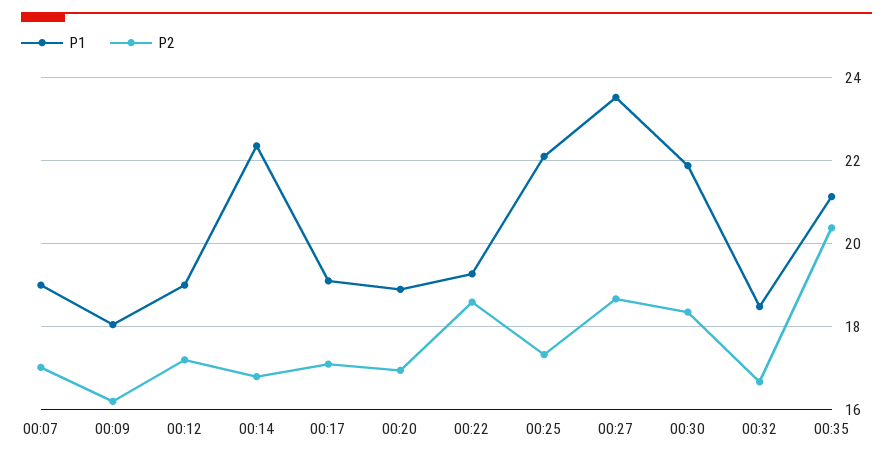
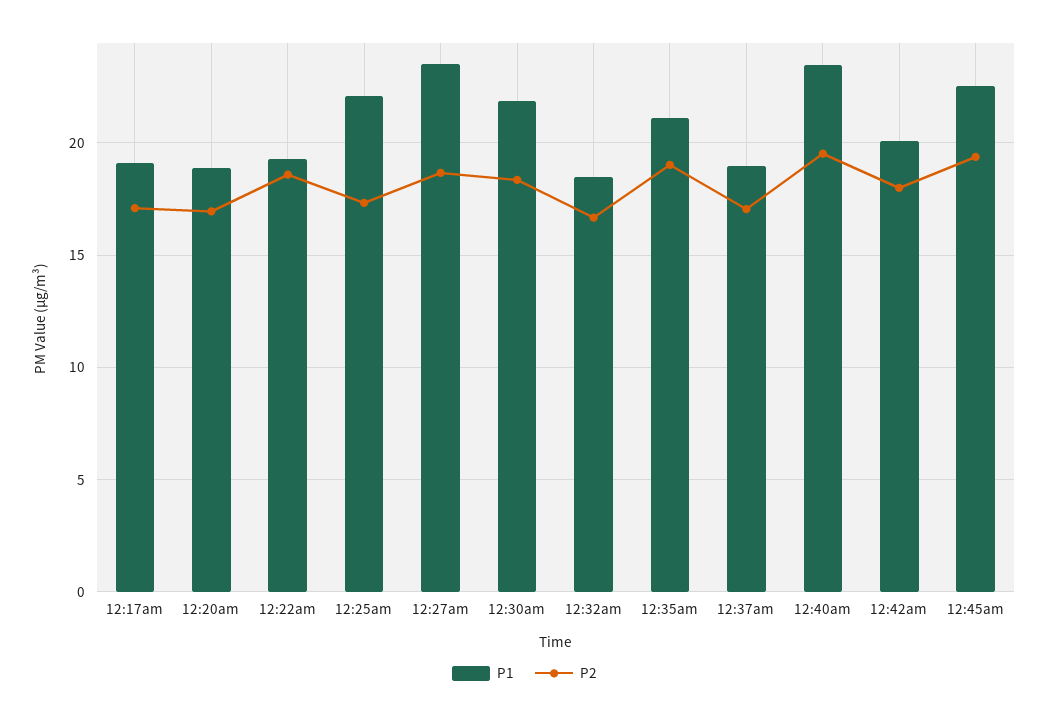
P1, 00:07: 19 -> none
P2, 00:07: 17 -> none
P1, 00:09: 18 -> none
P2, 00:09: 16.2 -> none
P1, 00:12: 19 -> none
P2, 00:12: 17.2 -> none
P1, 00:14: 22.4 -> none
P2, 00:14: 16.8 -> none
P2, 00:35: 20.4 -> 19
P1, 12:37am: none -> 19
P2, 12:37am: none -> 17
P1, 12:40am: none -> 23.5
P2, 12:40am: none -> 19.5
P1, 12:42am: none -> 20
P2, 12:42am: none -> 18
P1, 12:45am: none -> 22.5
P2, 12:45am: none -> 19.5

